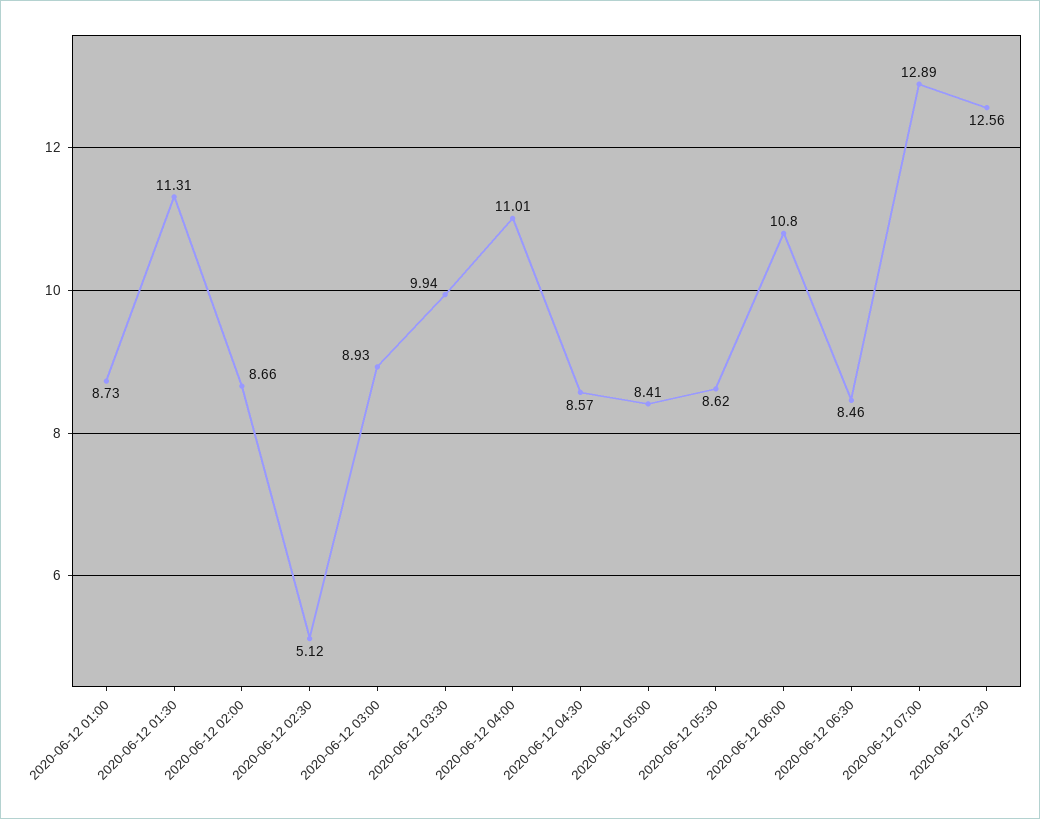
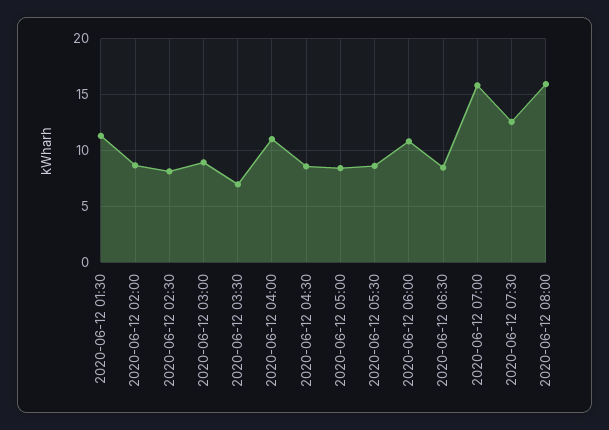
2020-06-12 01:00: 8.73 -> none
2020-06-12 02:30: 5.12 -> 8
2020-06-12 03:30: 9.94 -> 7
2020-06-12 07:00: 12.89 -> 16
2020-06-12 08:00: none -> 16

